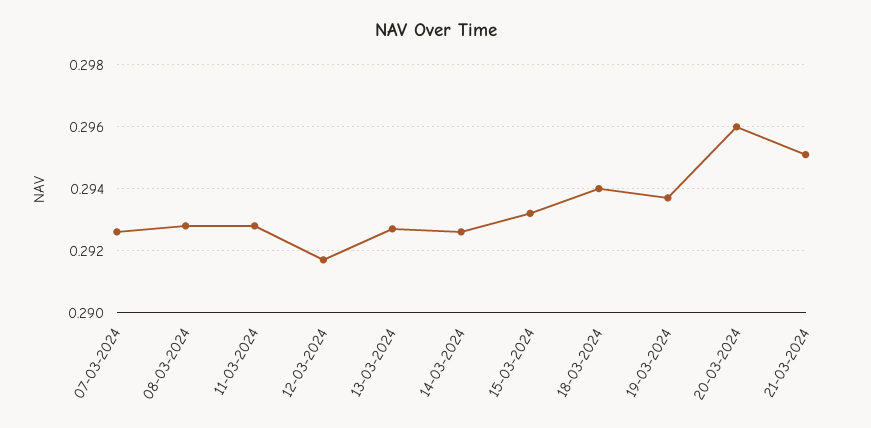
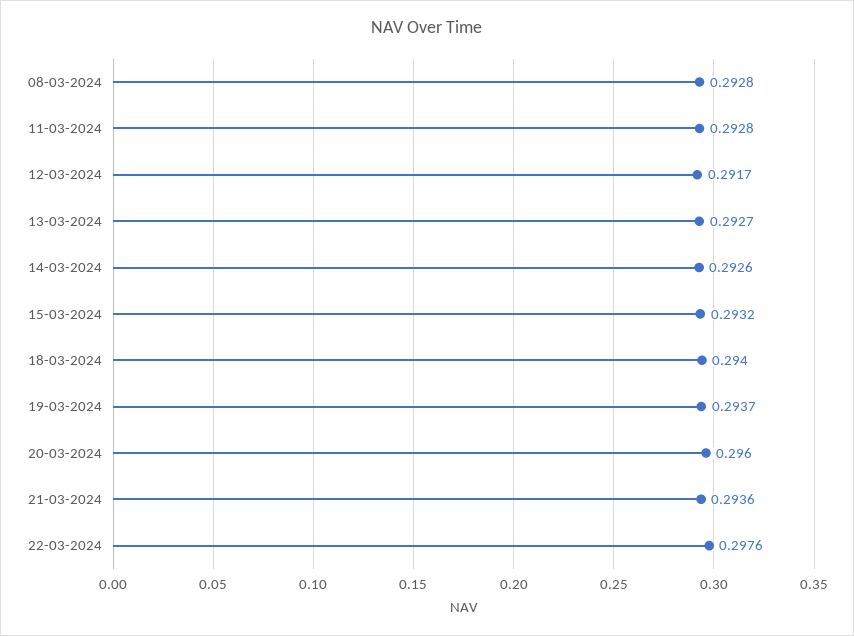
07-03-2024: 0.2925 -> none
21-03-2024: 0.295 -> 0.2936
22-03-2024: none -> 0.2976

